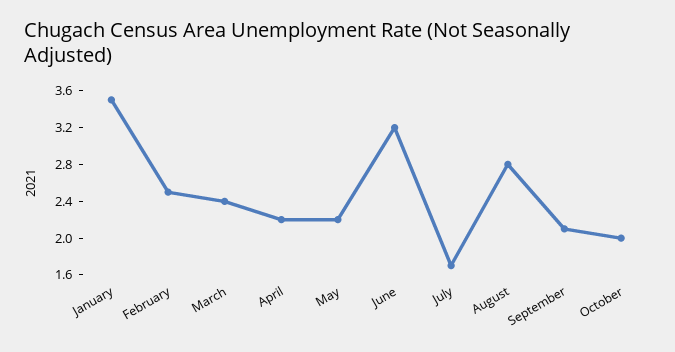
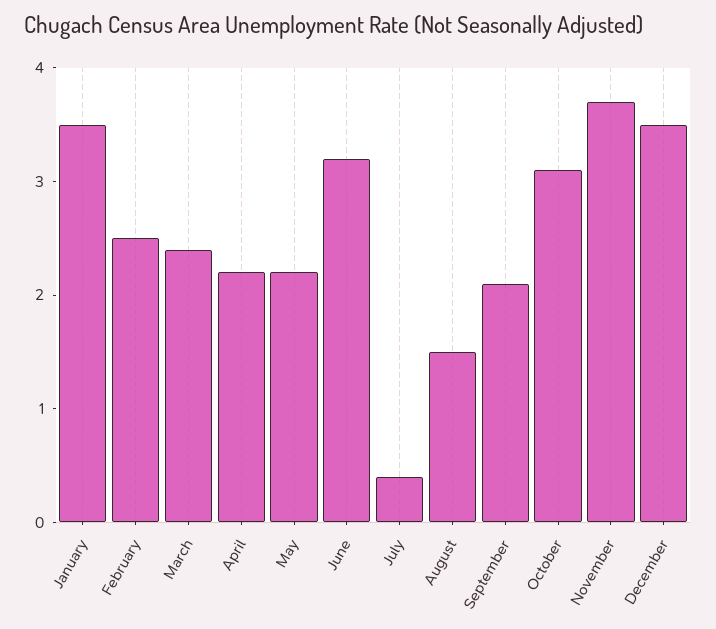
July: 1.7 -> 0.4
August: 2.8 -> 1.5
October: 2 -> 3.1
November: none -> 3.7
December: none -> 3.5

